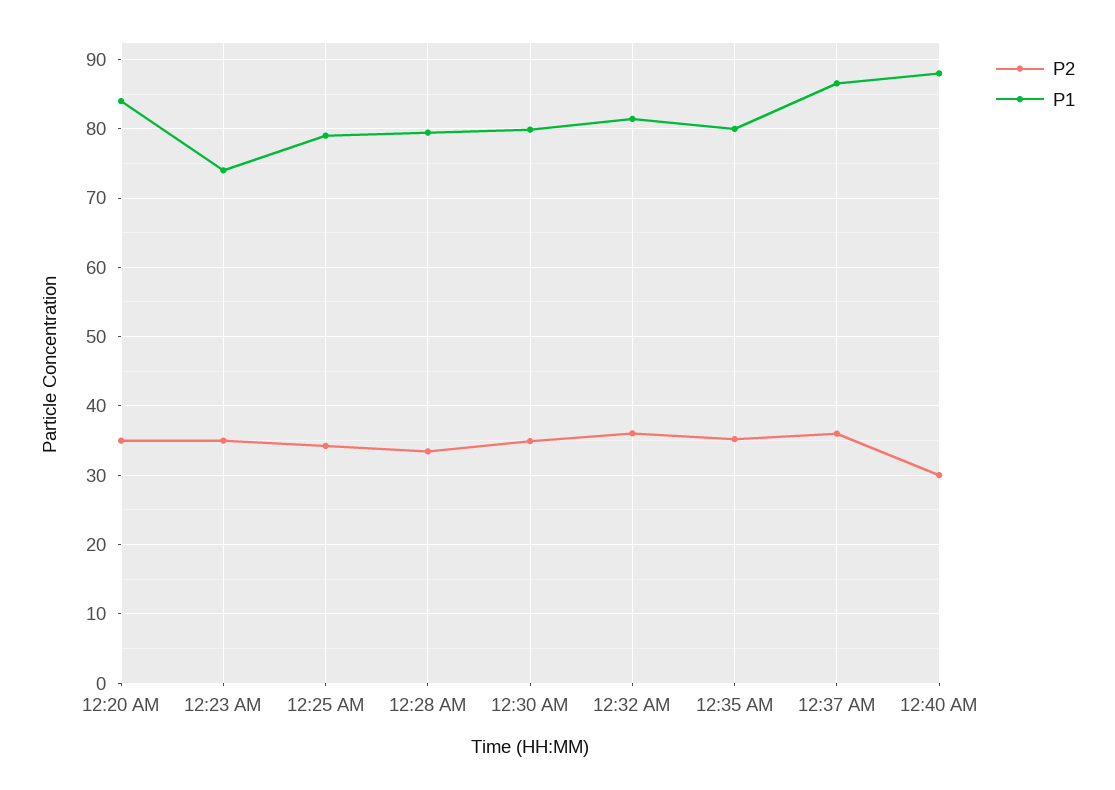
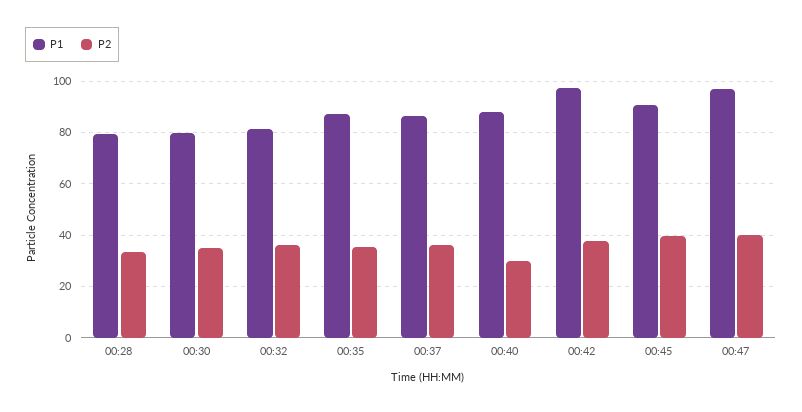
P2, 12:20 AM: 35 -> none
P1, 12:20 AM: 84 -> none
P2, 12:23 AM: 35 -> none
P1, 12:23 AM: 74 -> none
P2, 12:25 AM: 34 -> none
P1, 12:25 AM: 79 -> none
P1, 12:35 AM: 80 -> 87.5
P1, 00:42: none -> 97.5
P2, 00:42: none -> 37.5
P1, 00:45: none -> 90
P2, 00:45: none -> 40
P1, 00:47: none -> 97.5
P2, 00:47: none -> 40

